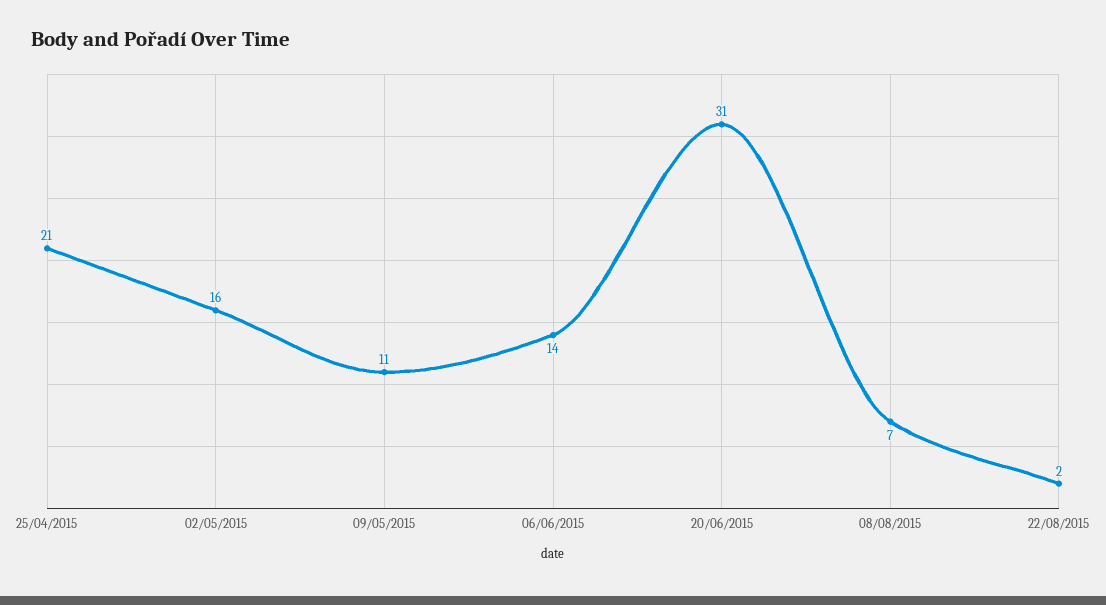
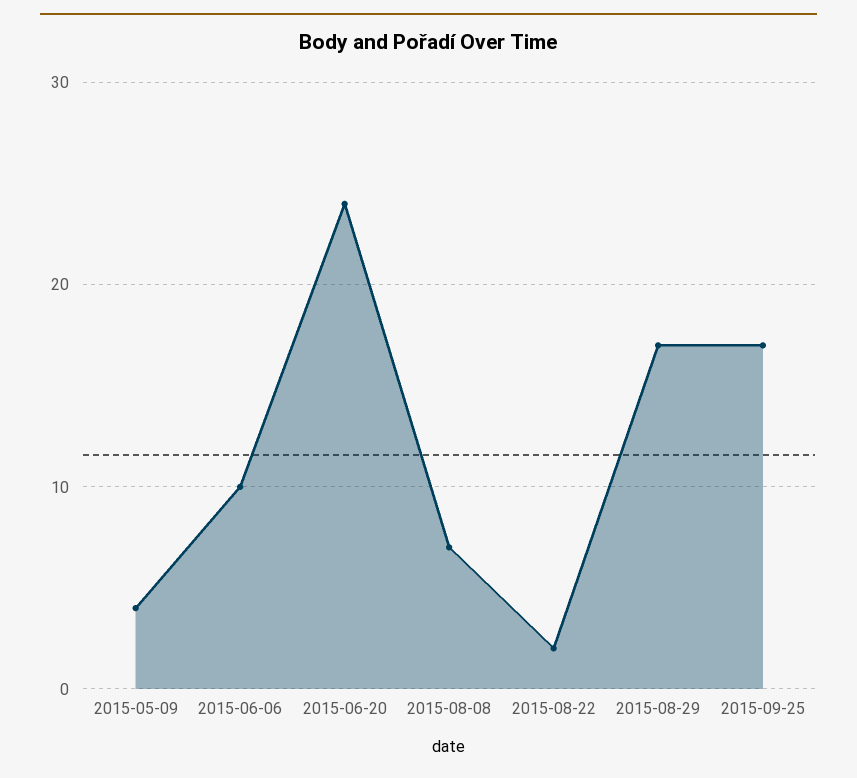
25/04/2015: 21 -> none
02/05/2015: 16 -> none
09/05/2015: 11 -> 4
06/06/2015: 14 -> 10
20/06/2015: 31 -> 24
2015-08-29: none -> 17
2015-09-25: none -> 17

